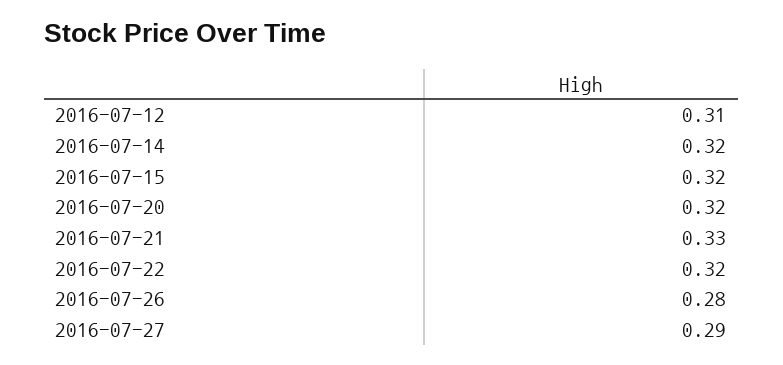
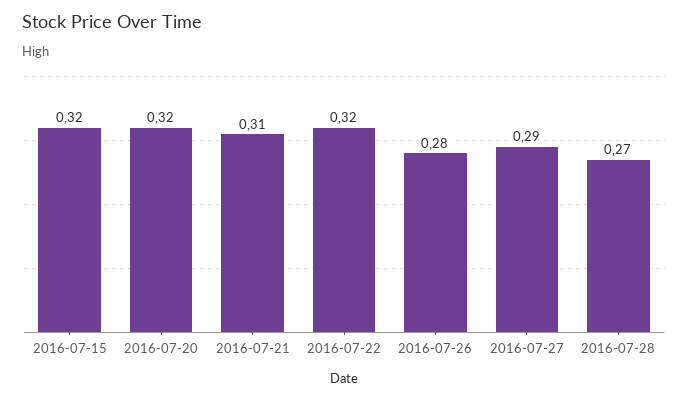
2016-07-12: 0.31 -> none
2016-07-14: 0.32 -> none
2016-07-21: 0.33 -> 0.31
2016-07-28: none -> 0.27

